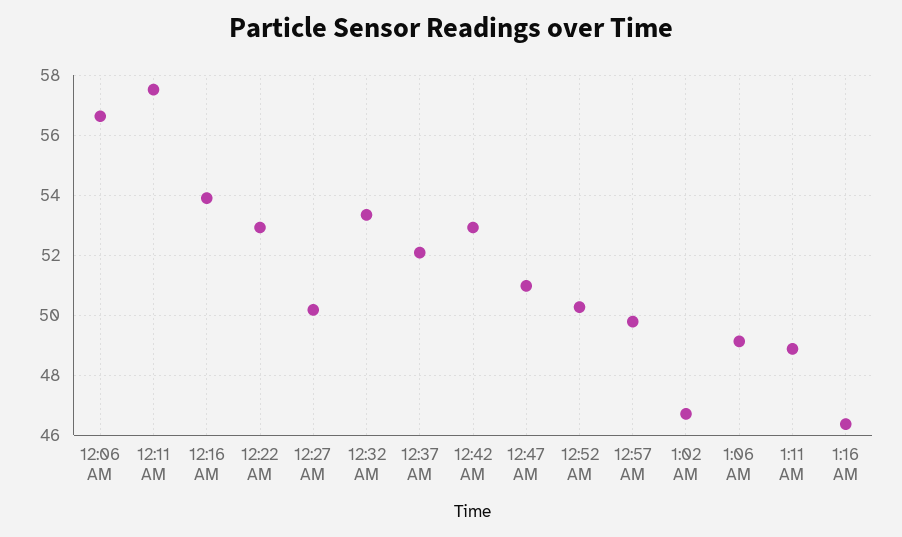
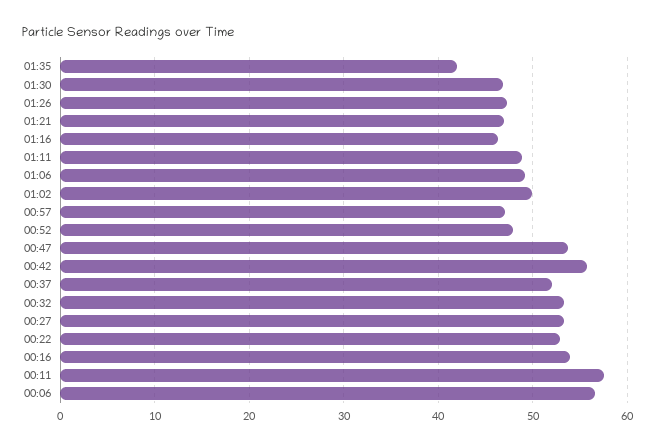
12:27 AM: 50.25 -> 53
12:42 AM: 53 -> 56
12:47 AM: 51 -> 54
12:52 AM: 50.25 -> 48
12:57 AM: 49.75 -> 47
1:02 AM: 46.75 -> 50
01:35: none -> 42
01:30: none -> 47
01:26: none -> 47
01:21: none -> 47

